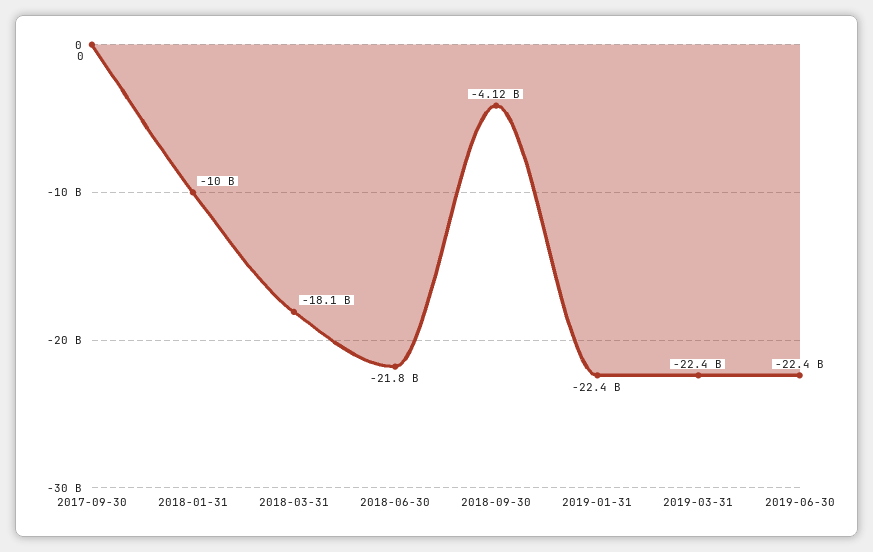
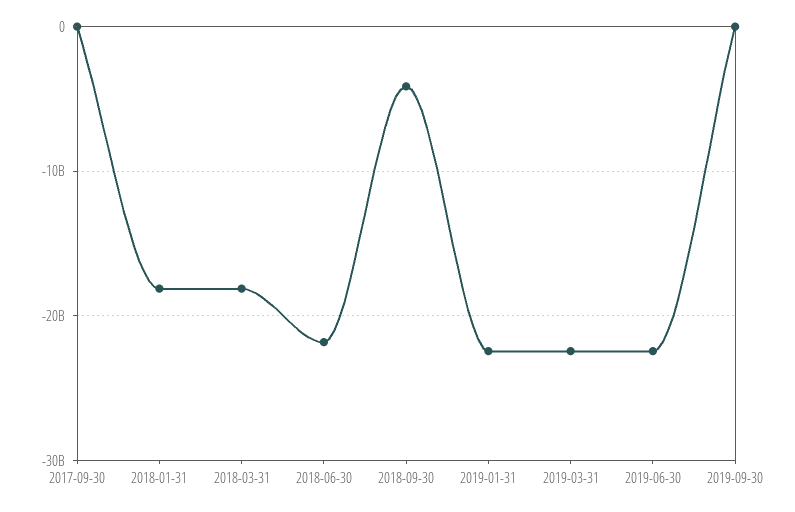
2018-01-31: -10000000000 -> -18000000000
2019-09-30: none -> 0

